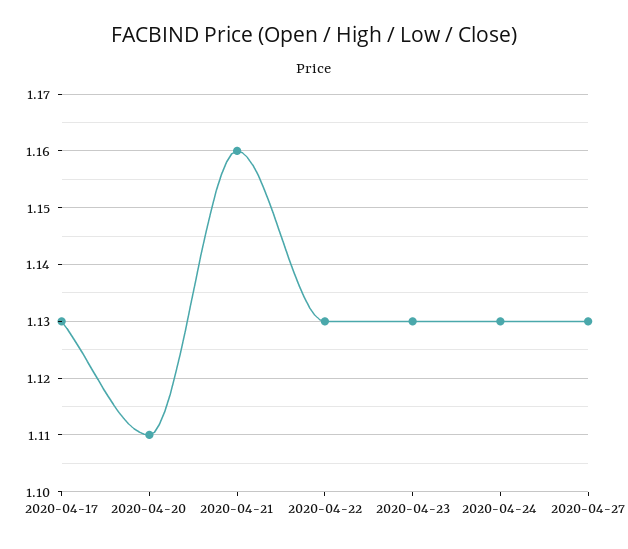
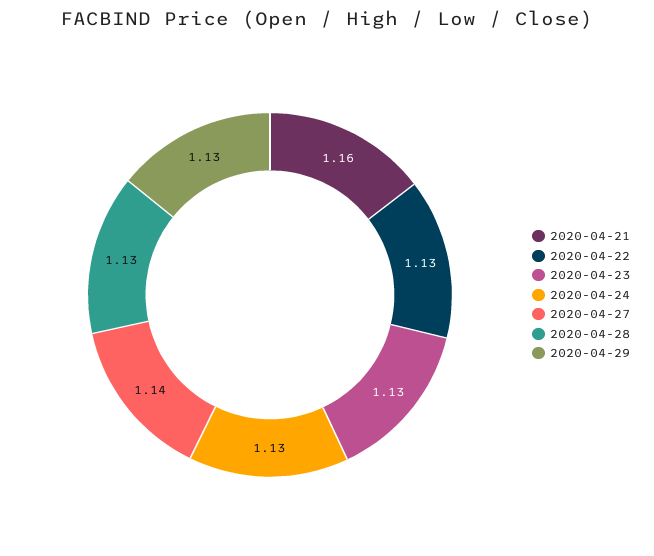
2020-04-17: 1.13 -> none
2020-04-20: 1.11 -> none
2020-04-27: 1.13 -> 1.14
2020-04-28: none -> 1.13
2020-04-29: none -> 1.13

